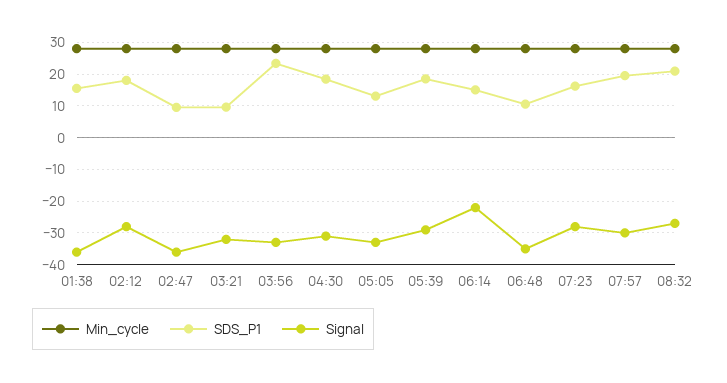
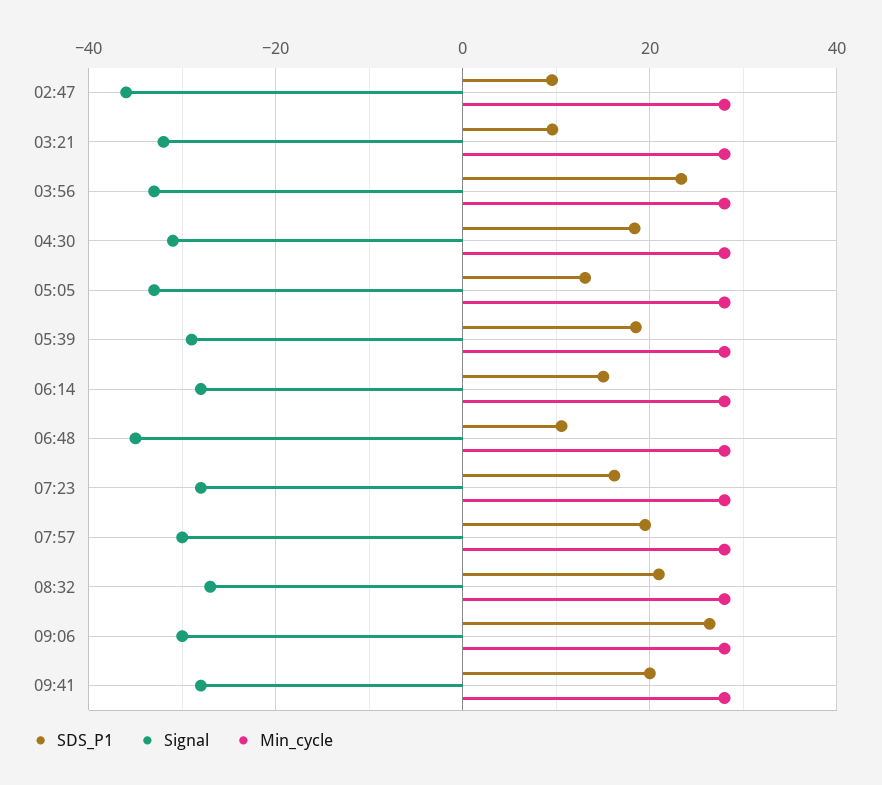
Min_cycle, 01:38: 28 -> none
SDS_P1, 01:38: 16 -> none
Signal, 01:38: -36 -> none
Min_cycle, 02:12: 28 -> none
SDS_P1, 02:12: 18 -> none
Signal, 02:12: -28 -> none
Signal, 06:14: -22 -> -28
SDS_P1, 09:06: none -> 26
Signal, 09:06: none -> -30
Min_cycle, 09:06: none -> 28
SDS_P1, 09:41: none -> 20
Signal, 09:41: none -> -28
Min_cycle, 09:41: none -> 28

